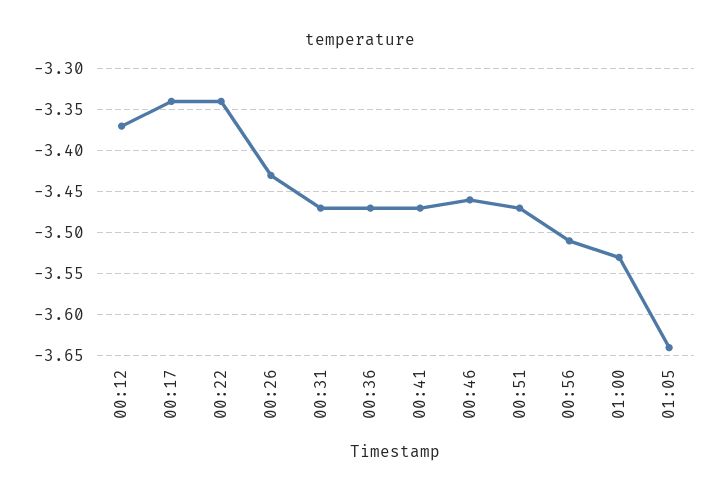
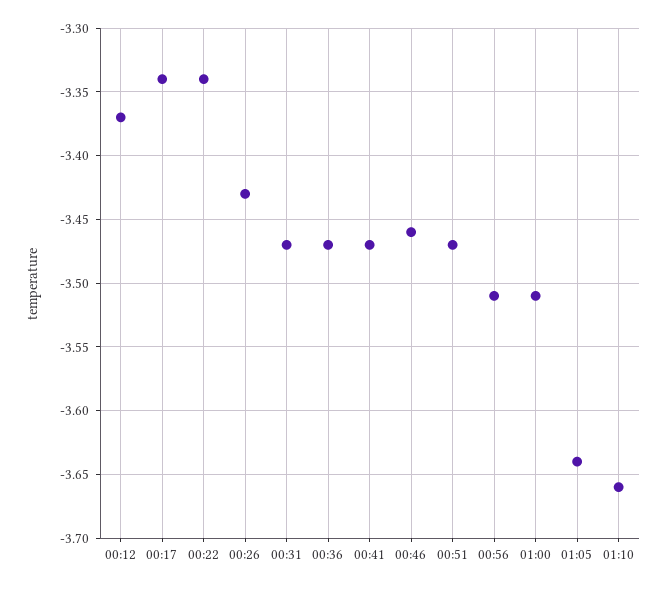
01:00: -3.53 -> -3.51
01:10: none -> -3.66

